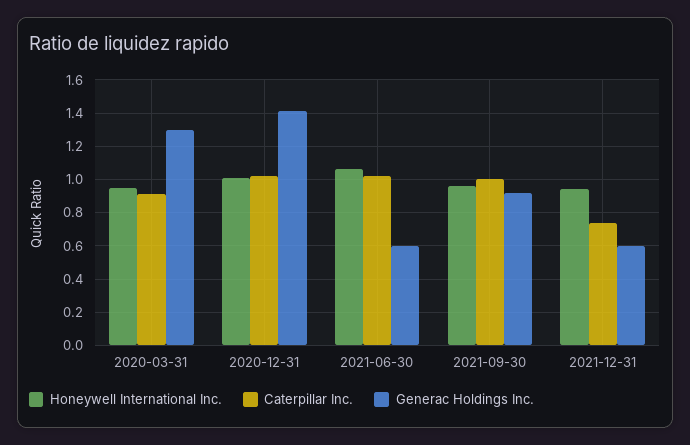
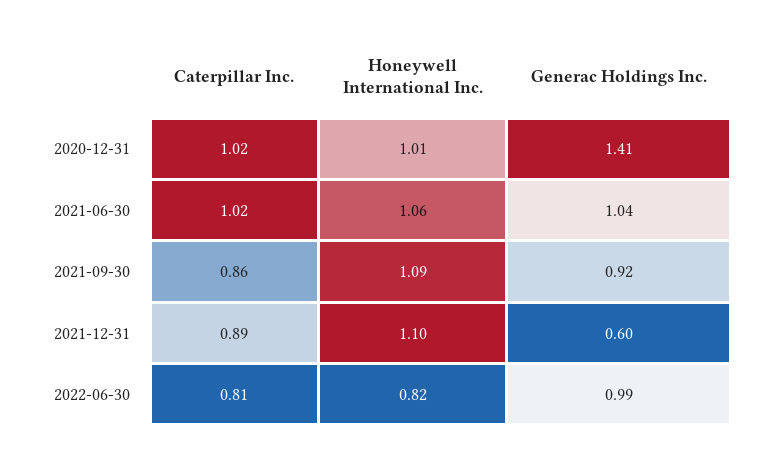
Honeywell International Inc., 2020-03-31: 0.95 -> none
Caterpillar Inc., 2020-03-31: 0.9 -> none
Generac Holdings Inc., 2020-03-31: 1.3 -> none
Generac Holdings Inc., 2021-06-30: 0.6 -> 1.04
Honeywell International Inc., 2021-09-30: 0.95 -> 1.09
Caterpillar Inc., 2021-09-30: 1 -> 0.86
Honeywell International Inc., 2021-12-31: 0.95 -> 1.1
Caterpillar Inc., 2021-12-31: 0.75 -> 0.89
Caterpillar Inc., 2022-06-30: none -> 0.81
Honeywell International Inc., 2022-06-30: none -> 0.82
Generac Holdings Inc., 2022-06-30: none -> 0.99

